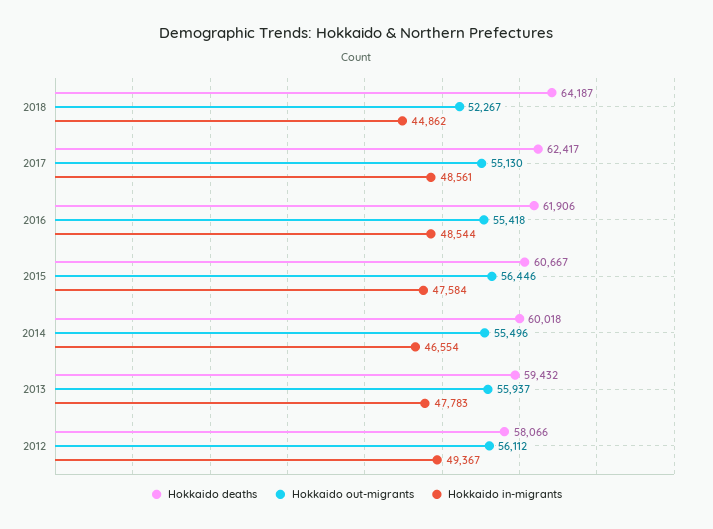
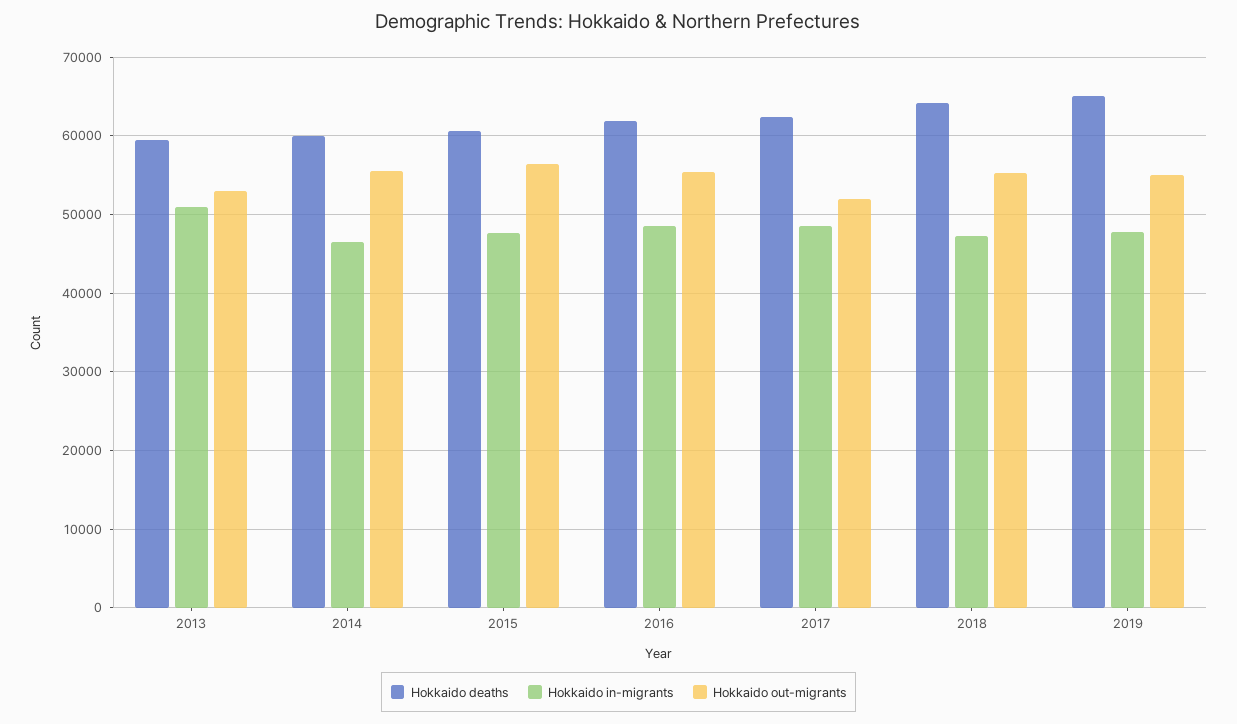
Hokkaido out-migrants, 2018: 52267 -> 55000
Hokkaido in-migrants, 2018: 44862 -> 47000
Hokkaido out-migrants, 2017: 55130 -> 52000
Hokkaido out-migrants, 2013: 55937 -> 53000
Hokkaido in-migrants, 2013: 47783 -> 51000
Hokkaido deaths, 2012: 58066 -> none
Hokkaido out-migrants, 2012: 56112 -> none
Hokkaido in-migrants, 2012: 49367 -> none
Hokkaido deaths, 2019: none -> 65000
Hokkaido in-migrants, 2019: none -> 48000
Hokkaido out-migrants, 2019: none -> 55000

